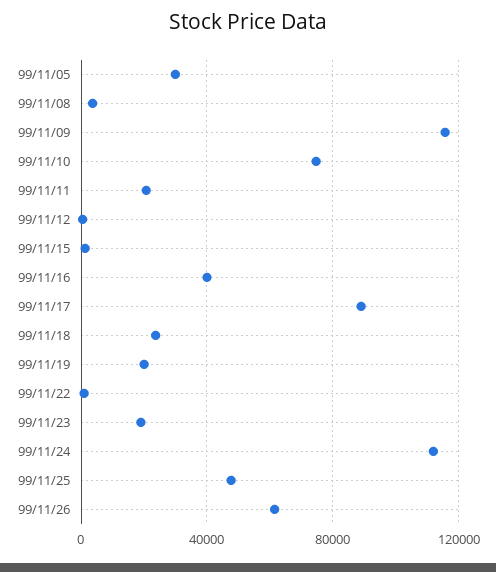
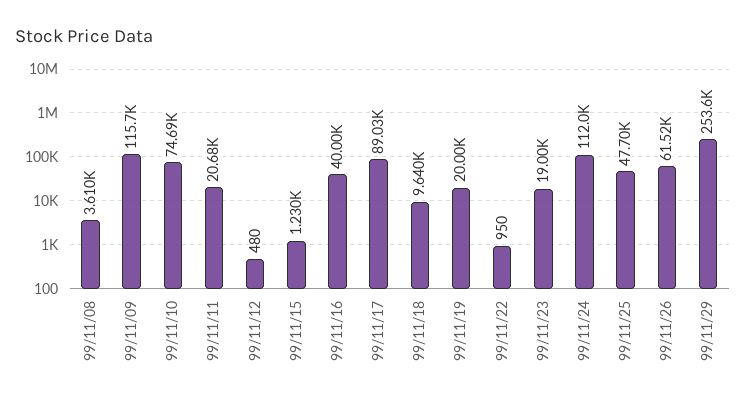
99/11/05: 30000 -> none
99/11/18: 25000 -> 9640
99/11/29: none -> 253600

